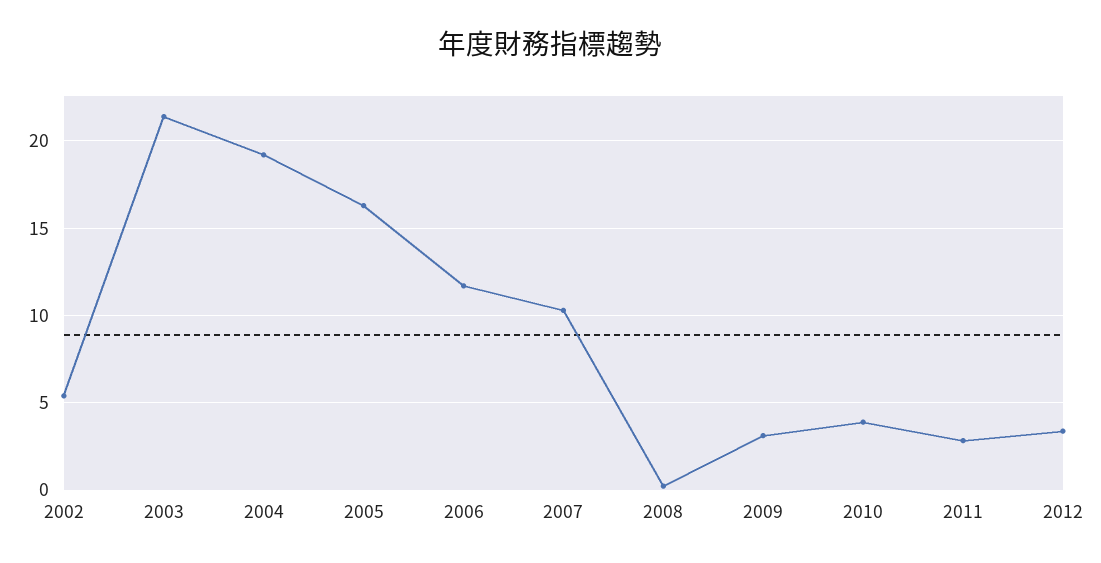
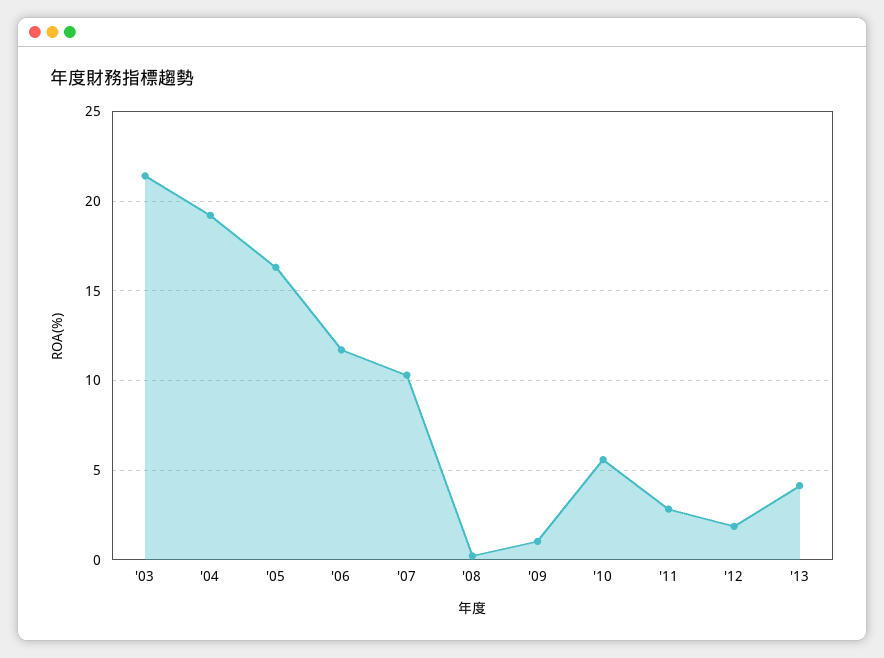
2002: 5.5 -> none
2009: 3 -> 1
2010: 4 -> 5.5
2012: 3.5 -> 2
'13: none -> 4

